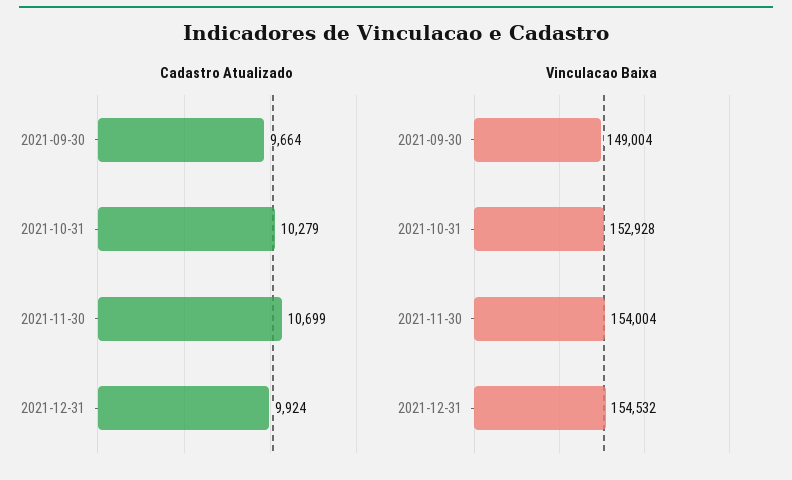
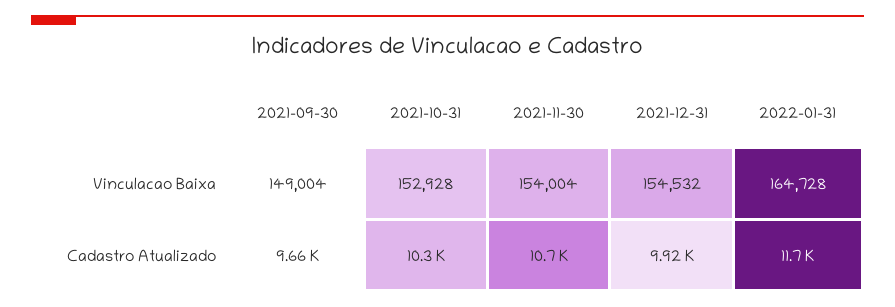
Vinculacao Baixa, 2022-01-31: none -> 164728
Cadastro Atualizado, 2022-01-31: none -> 11700

